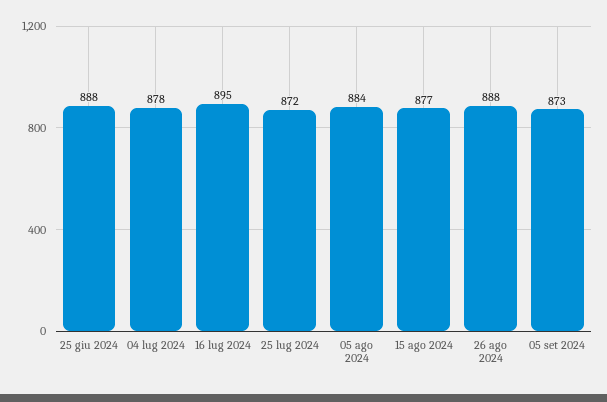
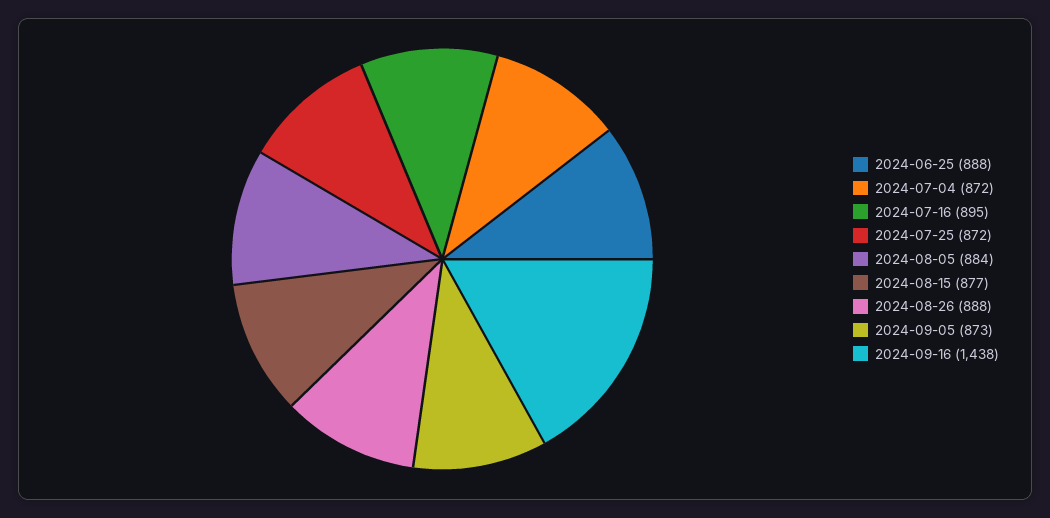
04 lug 2024: 878 -> 872
2024-09-16: none -> 1438

